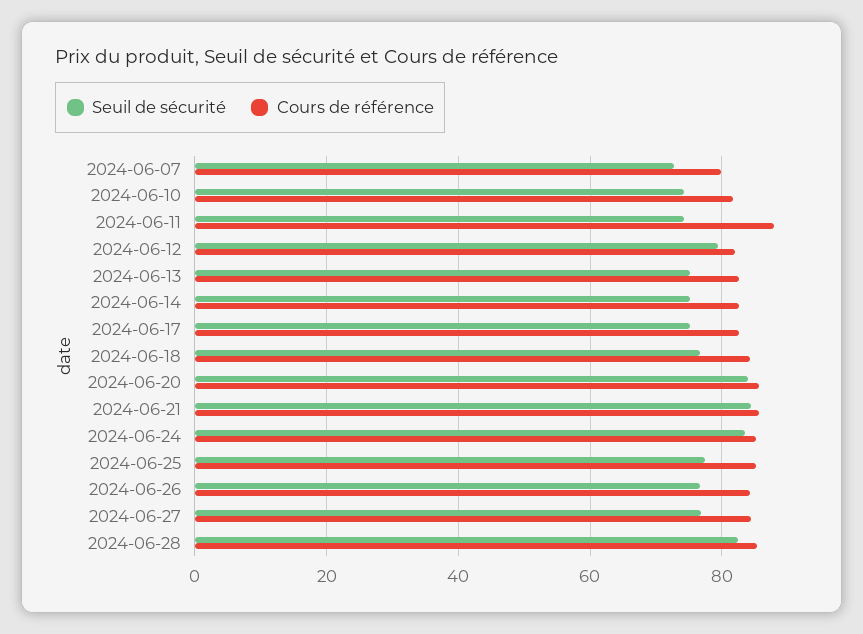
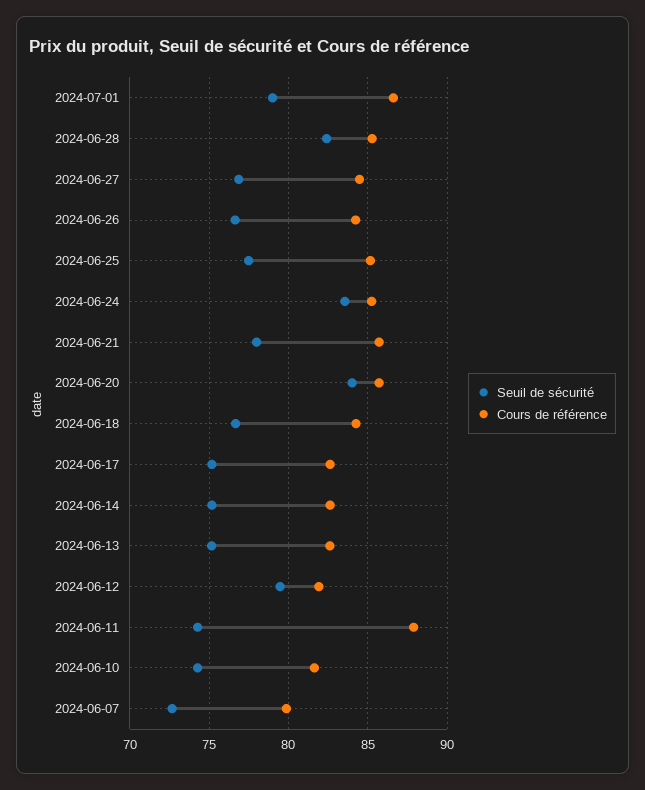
Seuil de sécurité, 2024-06-21: 84 -> 78
Seuil de sécurité, 2024-07-01: none -> 79
Cours de référence, 2024-07-01: none -> 86.5

